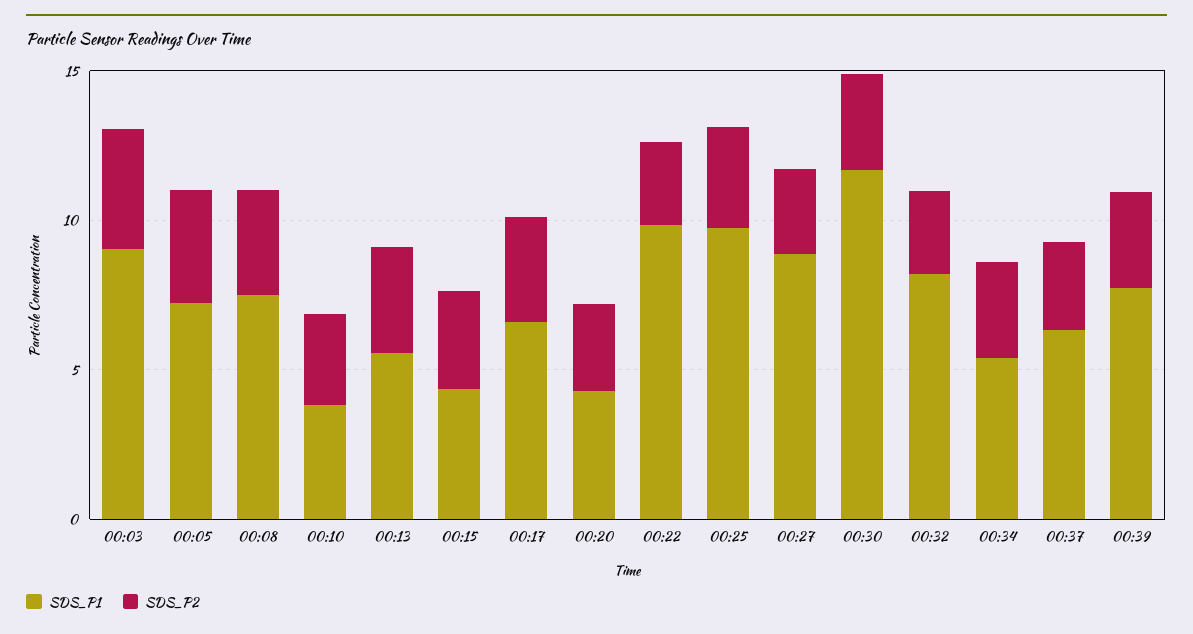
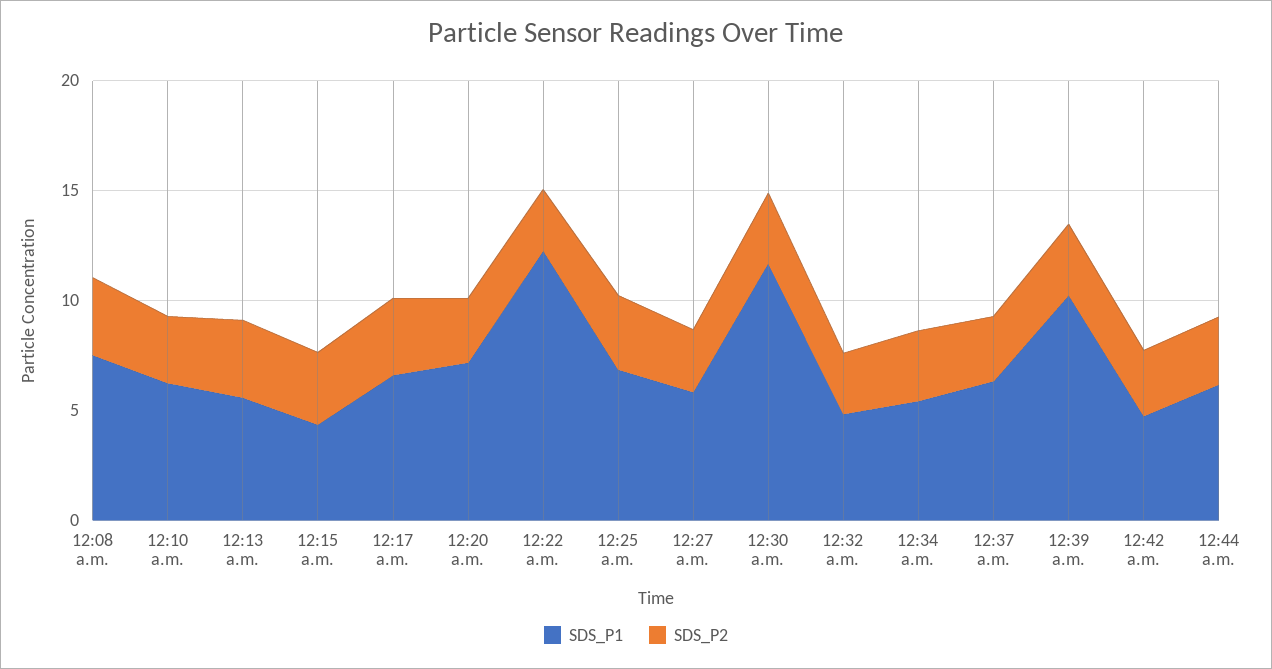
SDS_P1, 00:03: 9 -> none
SDS_P2, 00:03: 4 -> none
SDS_P1, 00:05: 7 -> none
SDS_P2, 00:05: 4 -> none
SDS_P1, 00:10: 4 -> 6
SDS_P1, 00:20: 4 -> 7
SDS_P1, 00:22: 10 -> 12
SDS_P1, 00:25: 10 -> 7
SDS_P1, 00:27: 9 -> 6
SDS_P1, 00:32: 8 -> 5
SDS_P1, 00:39: 8 -> 10
SDS_P1, 12:42 a.m.: none -> 5
SDS_P2, 12:42 a.m.: none -> 3
SDS_P1, 12:44 a.m.: none -> 6
SDS_P2, 12:44 a.m.: none -> 3

